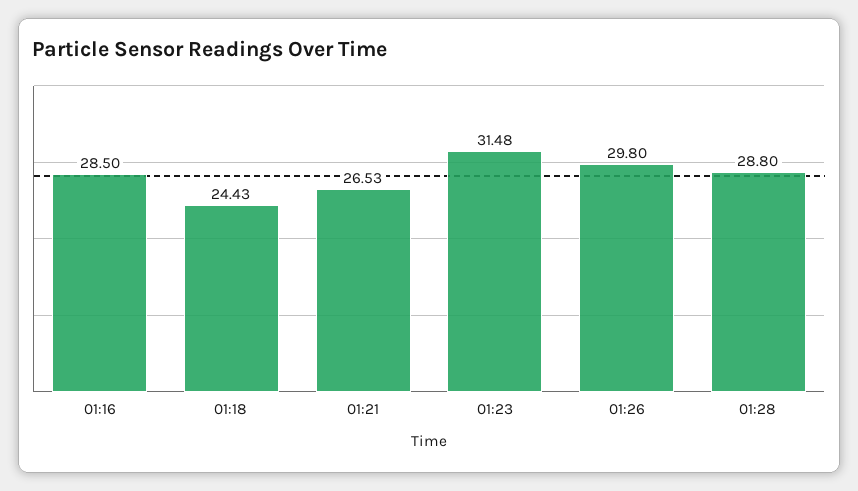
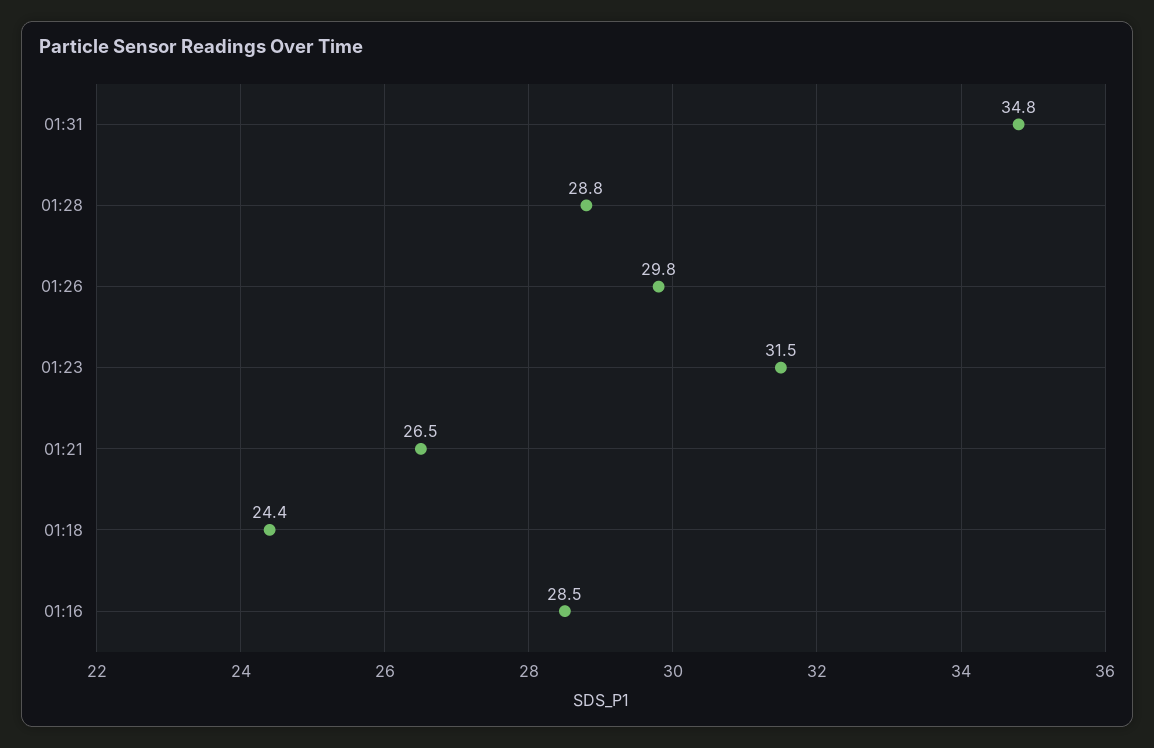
01:31: none -> 34.8

